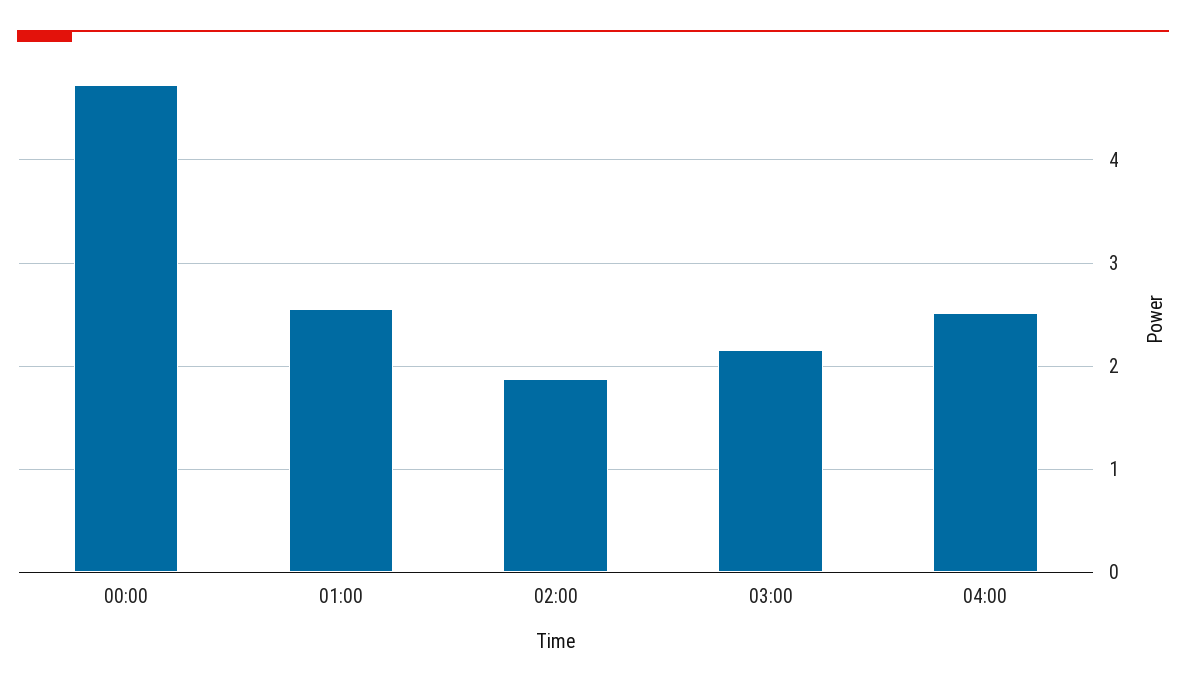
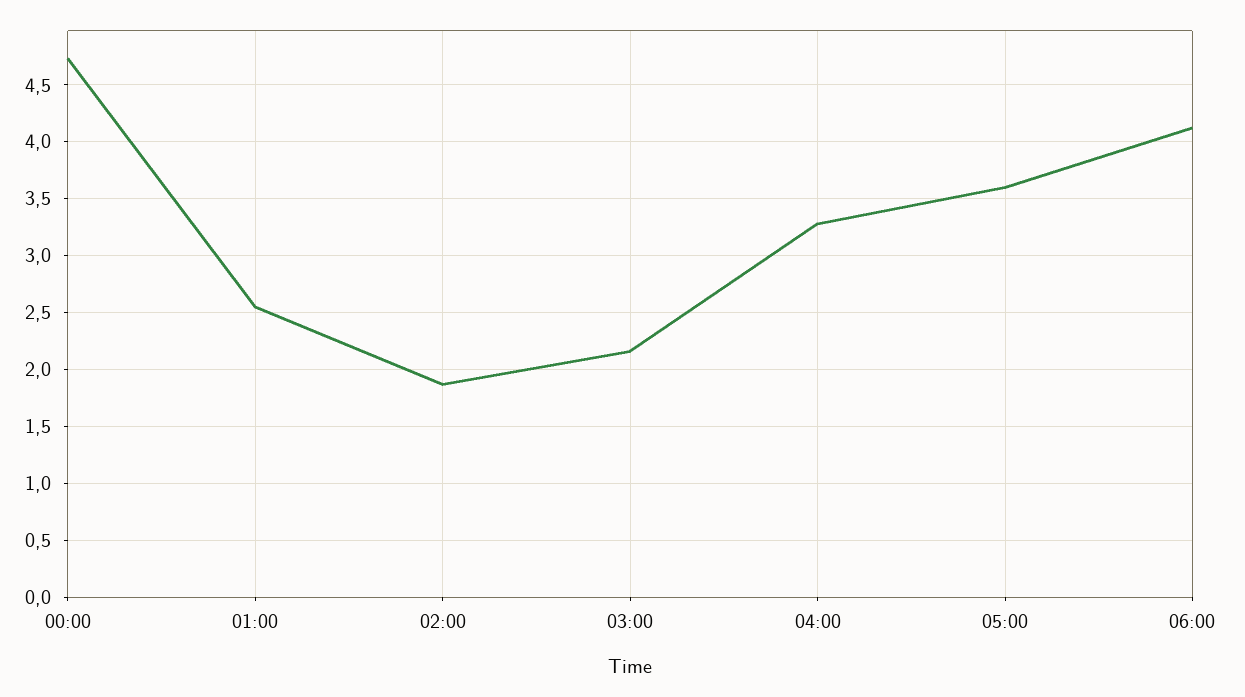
04:00: 2.5 -> 3.3
05:00: none -> 3.6
06:00: none -> 4.1

